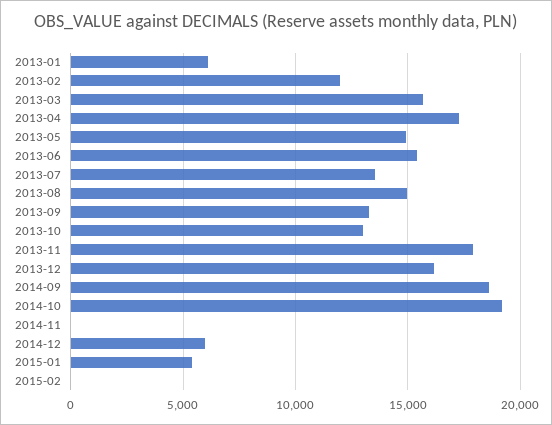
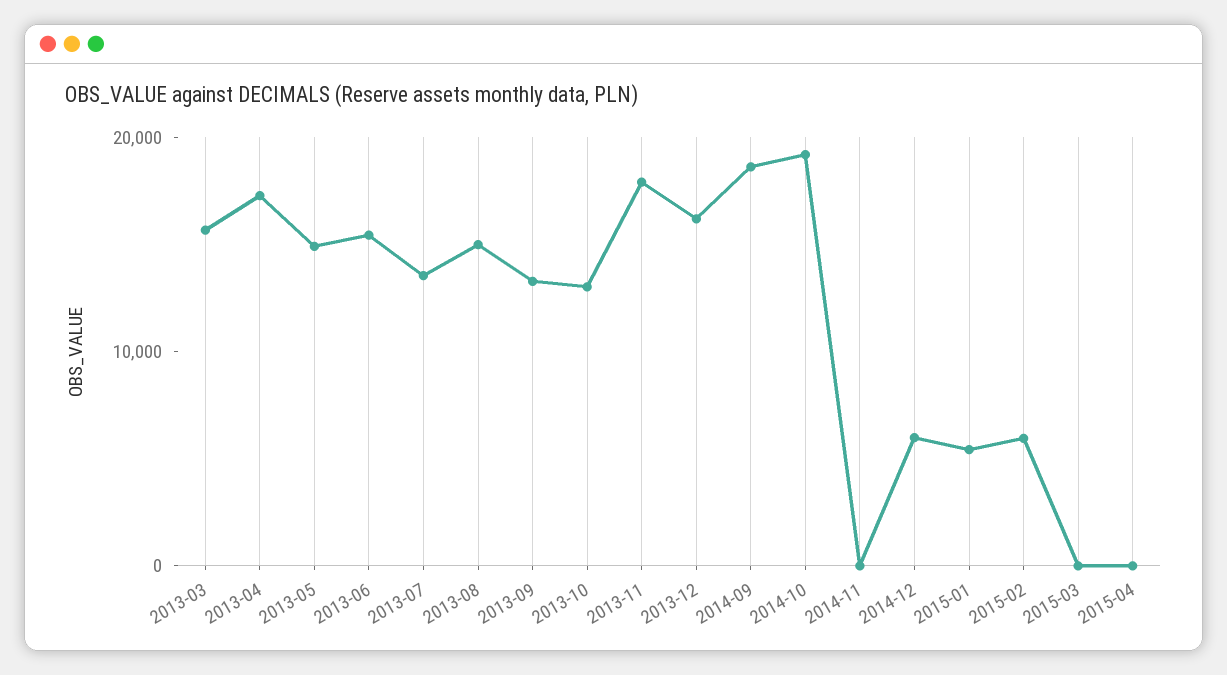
2013-01: 6000 -> none
2013-02: 12000 -> none
2015-02: 0 -> 6000
2015-03: none -> 0
2015-04: none -> 0

